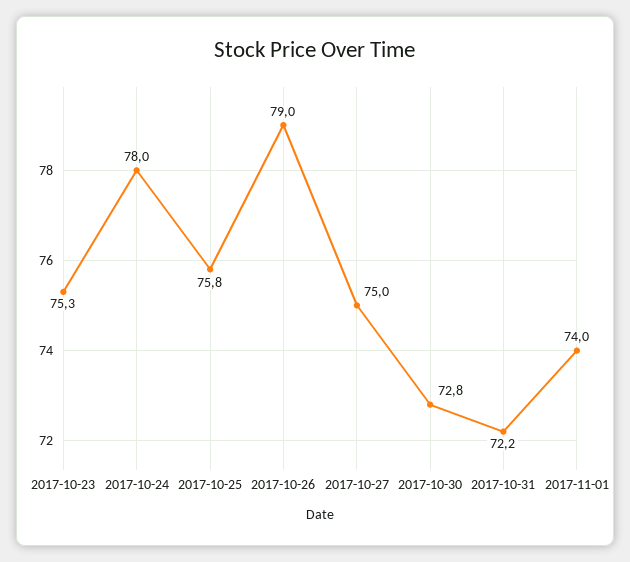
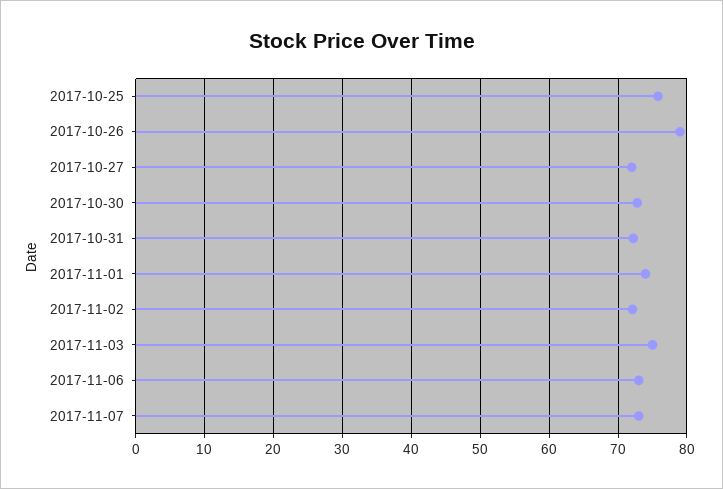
2017-10-23: 75.3 -> none
2017-10-24: 78 -> none
2017-10-27: 75 -> 72
2017-11-02: none -> 72
2017-11-03: none -> 75
2017-11-06: none -> 73
2017-11-07: none -> 73

